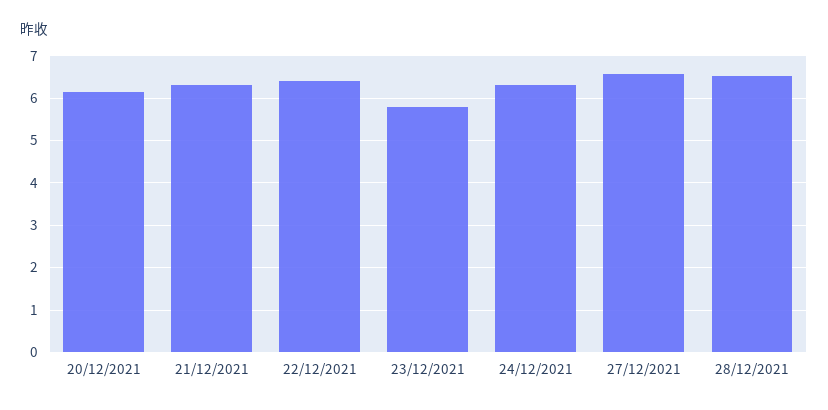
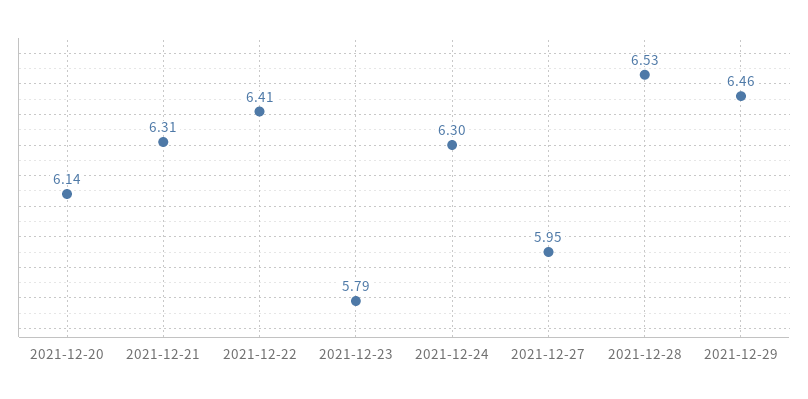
27/12/2021: 6.6 -> 5.95
2021-12-29: none -> 6.46

